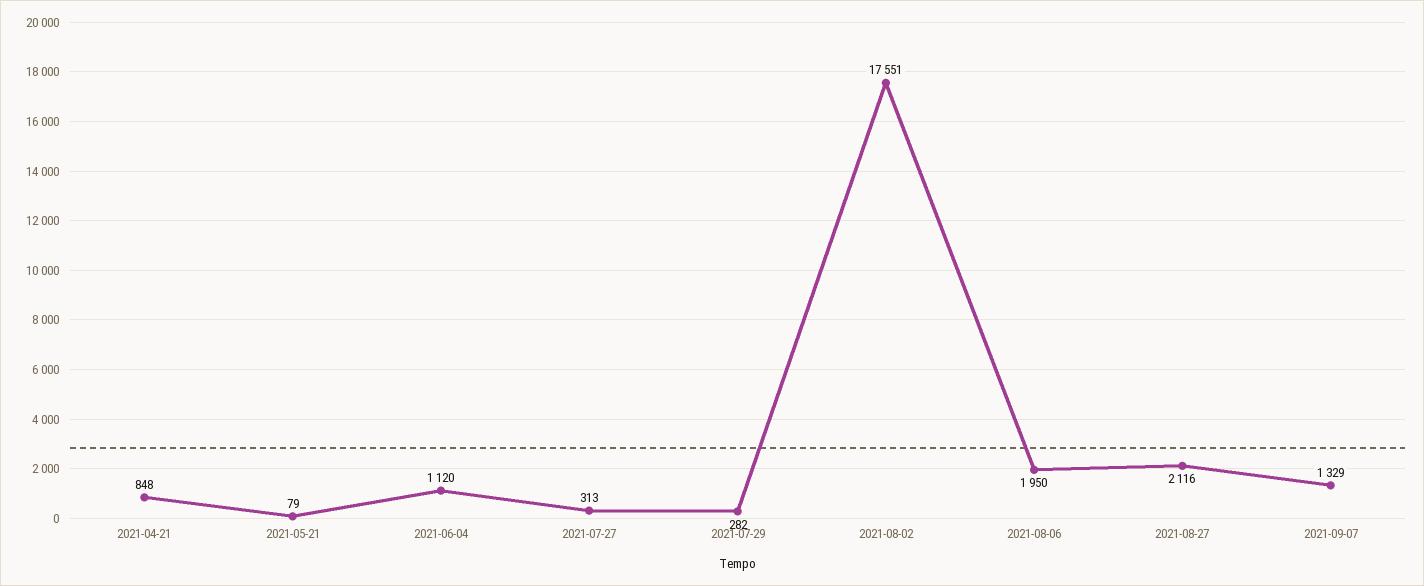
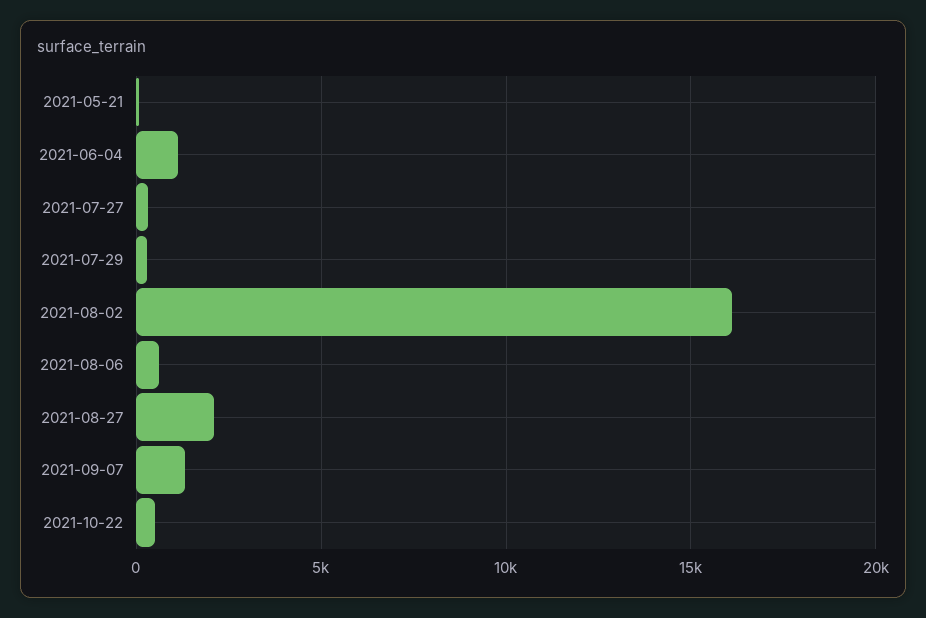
2021-04-21: 848 -> none
2021-08-02: 17551 -> 16000
2021-08-06: 1950 -> 500
2021-10-22: none -> 500

